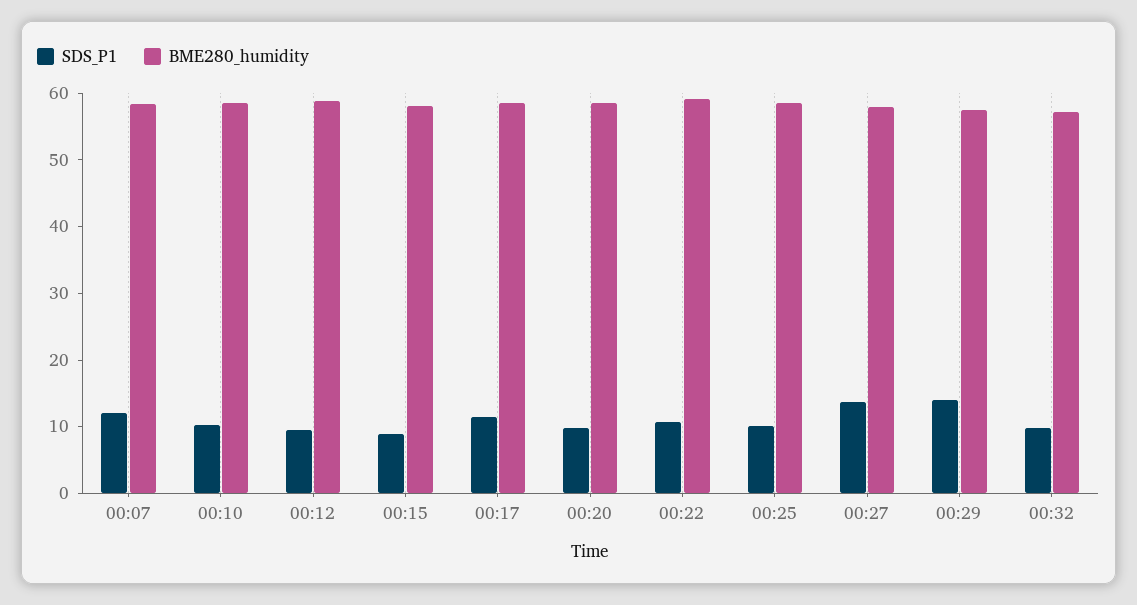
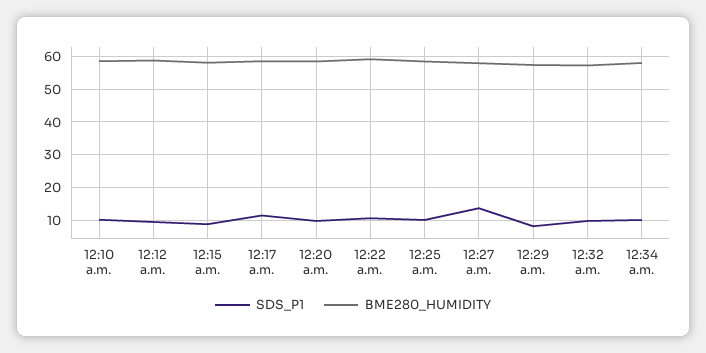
SDS_P1, 00:07: 12 -> none
BME280_humidity, 00:07: 58 -> none
SDS_P1, 00:29: 14 -> 8
SDS_P1, 12:34 a.m.: none -> 10
BME280_humidity, 12:34 a.m.: none -> 58

